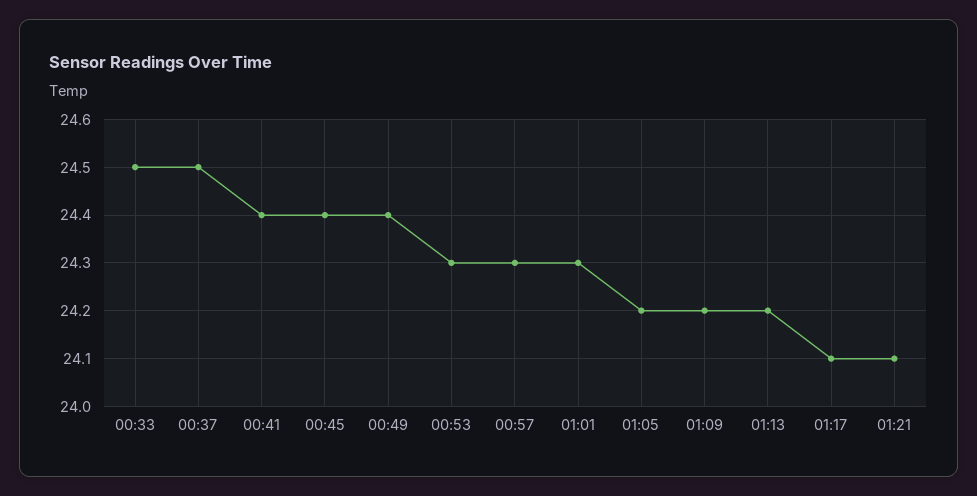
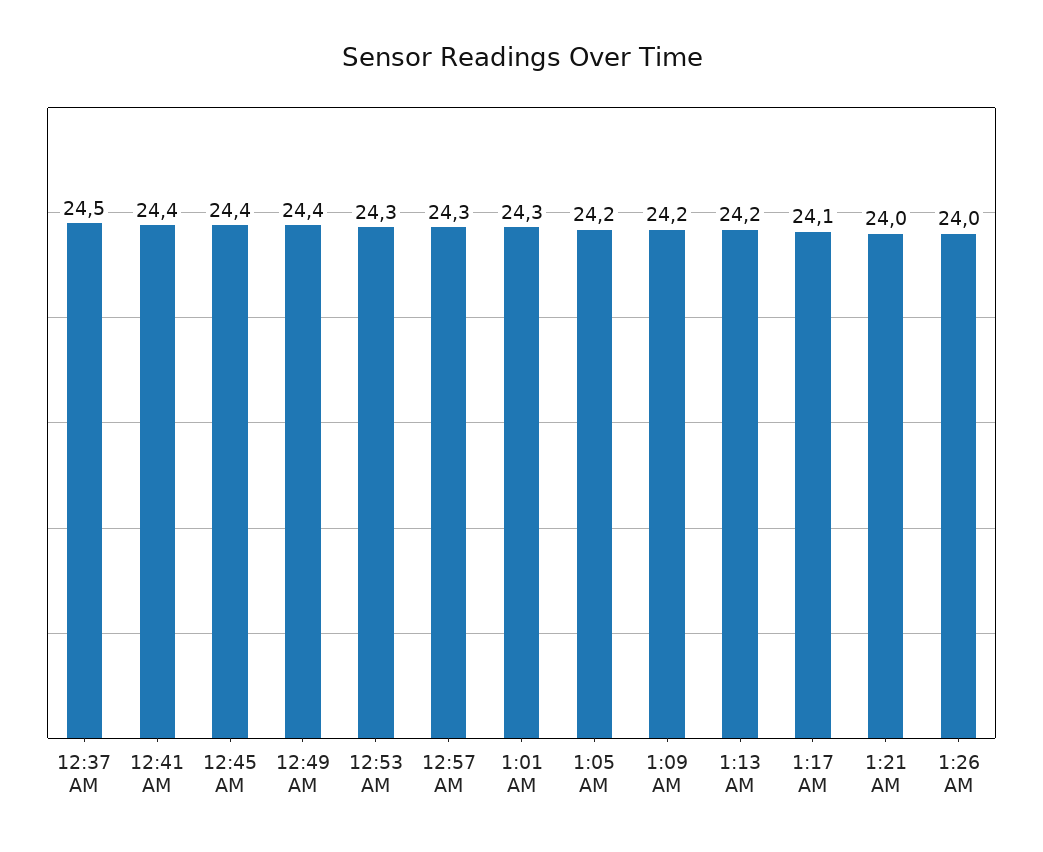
00:33: 24.5 -> none
01:21: 24.1 -> 24
1:26 AM: none -> 24

